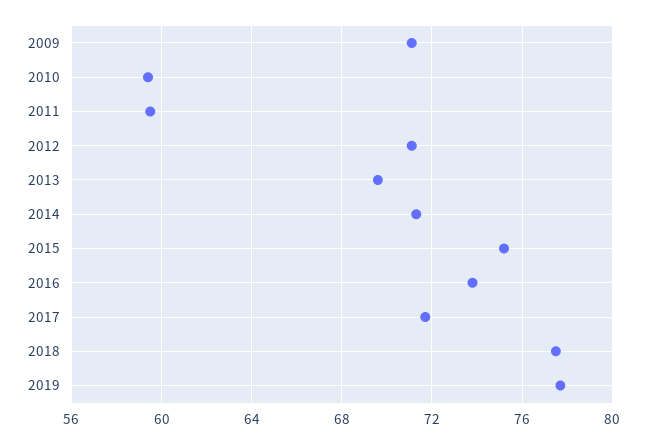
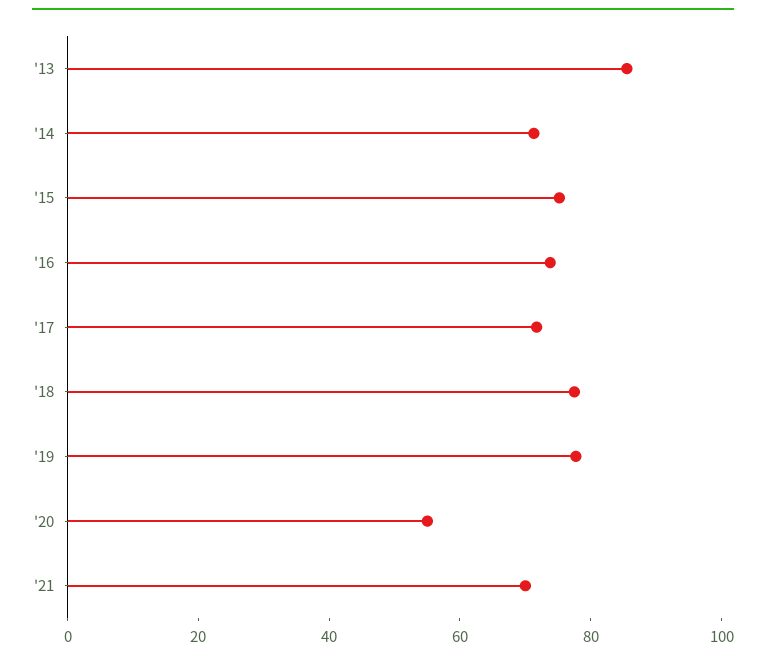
2009: 71 -> none
2010: 59.5 -> none
2011: 59.5 -> none
2012: 71 -> none
2013: 69.5 -> 85
'20: none -> 55
'21: none -> 70

